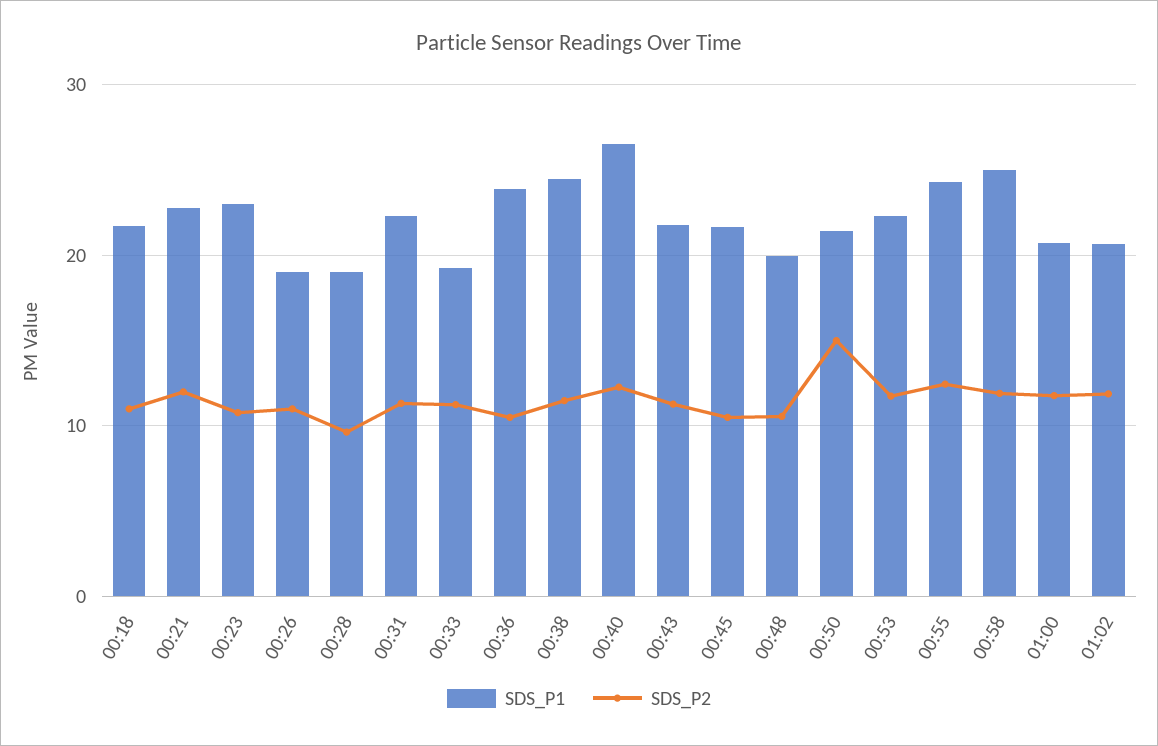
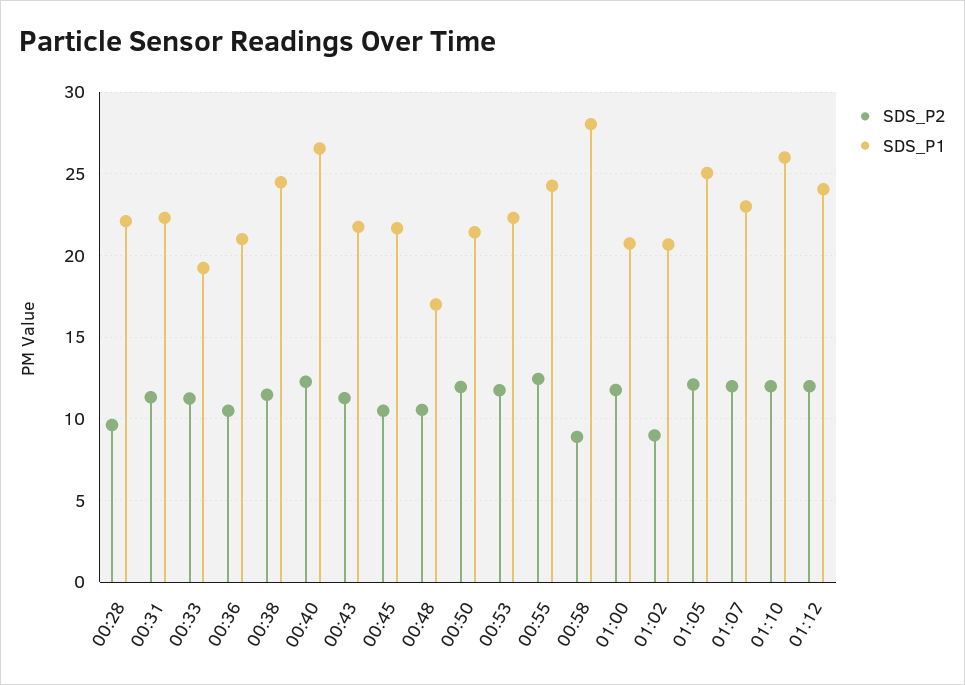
SDS_P1, 00:18: 22 -> none
SDS_P2, 00:18: 11 -> none
SDS_P1, 00:21: 23 -> none
SDS_P2, 00:21: 12 -> none
SDS_P1, 00:23: 23 -> none
SDS_P2, 00:23: 11 -> none
SDS_P1, 00:26: 19 -> none
SDS_P2, 00:26: 11 -> none
SDS_P1, 00:28: 19 -> 22
SDS_P1, 00:36: 24 -> 21
SDS_P1, 00:48: 20 -> 17
SDS_P2, 00:50: 15 -> 12
SDS_P1, 00:58: 25 -> 28
SDS_P2, 00:58: 12 -> 9
SDS_P2, 01:02: 12 -> 9
SDS_P2, 01:05: none -> 12
SDS_P1, 01:05: none -> 25
SDS_P2, 01:07: none -> 12
SDS_P1, 01:07: none -> 23
SDS_P2, 01:10: none -> 12
SDS_P1, 01:10: none -> 26
SDS_P2, 01:12: none -> 12
SDS_P1, 01:12: none -> 24

